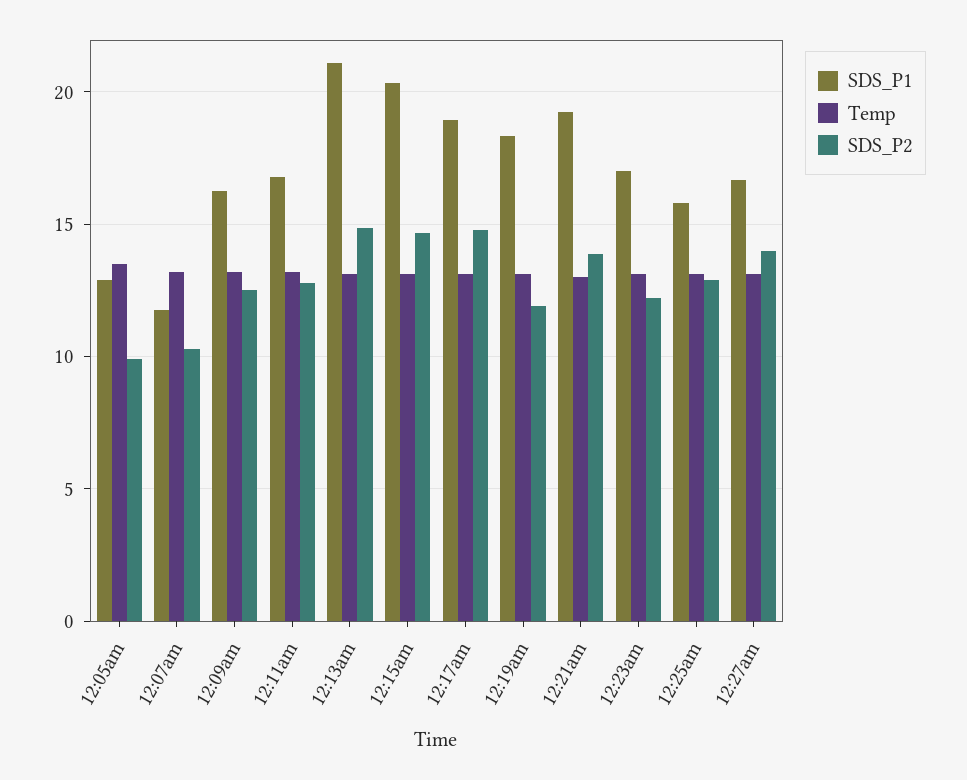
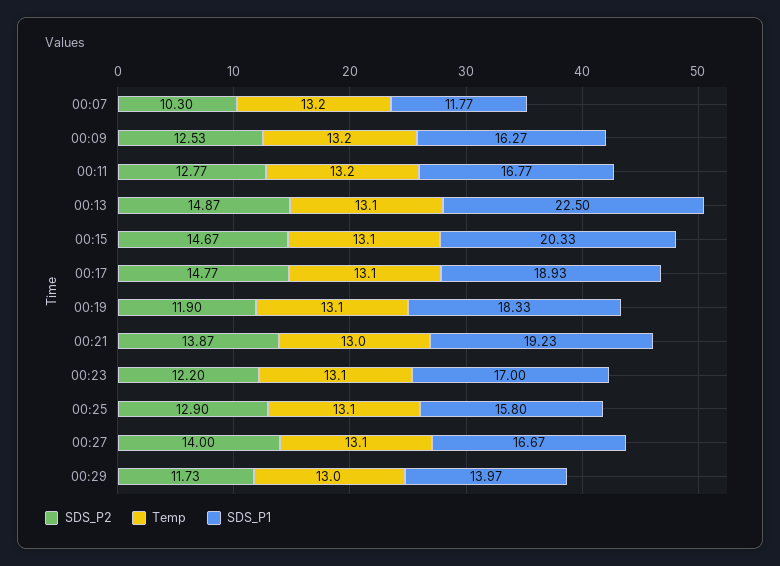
SDS_P1, 12:05am: 13 -> none
Temp, 12:05am: 13.5 -> none
SDS_P2, 12:05am: 10 -> none
SDS_P1, 12:13am: 21 -> 22.5
SDS_P2, 00:29: none -> 11.73
Temp, 00:29: none -> 13
SDS_P1, 00:29: none -> 13.97

